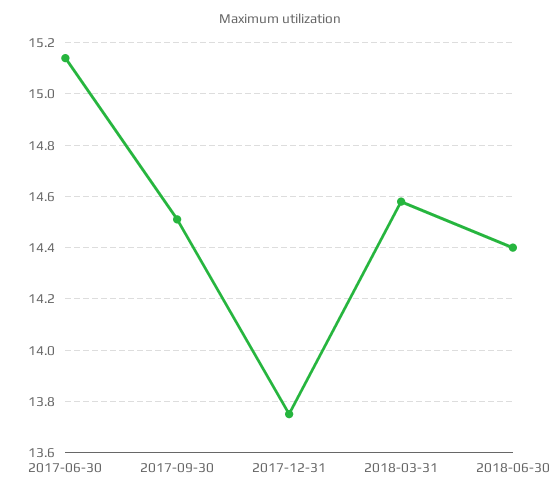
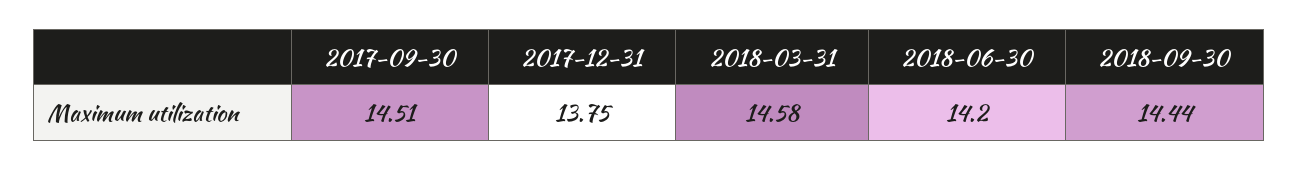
2017-06-30: 15.15 -> none
2018-06-30: 14.4 -> 14.2
2018-09-30: none -> 14.44

